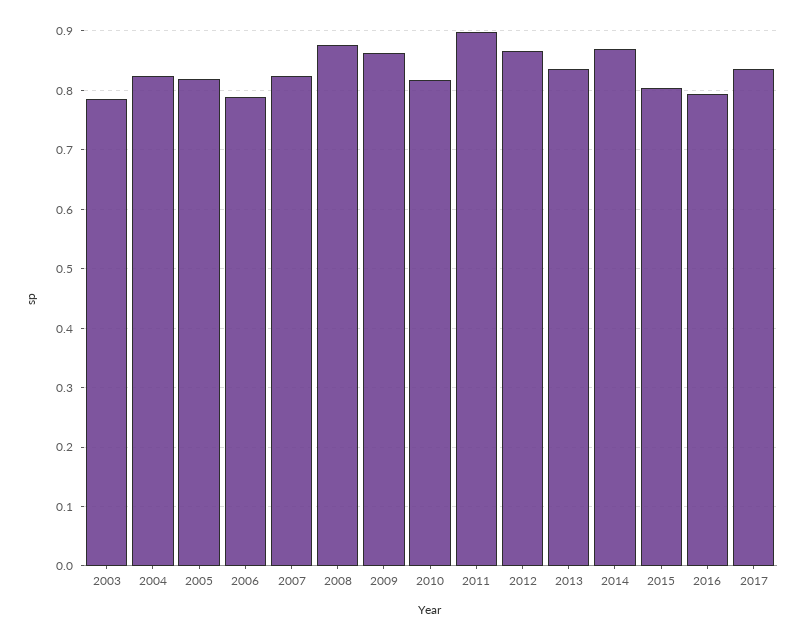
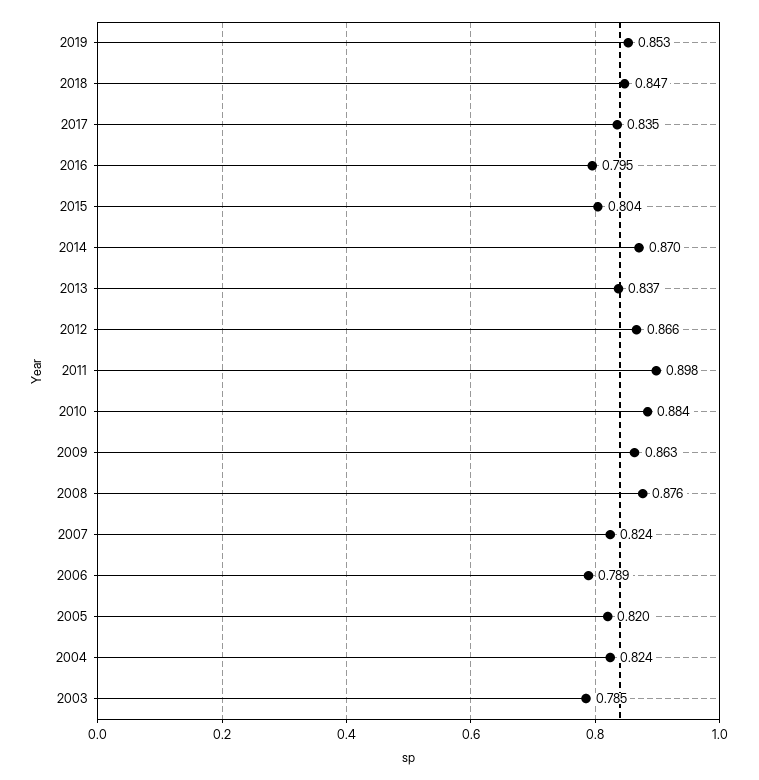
2010: 0.82 -> 0.884
2019: none -> 0.853
2018: none -> 0.847

